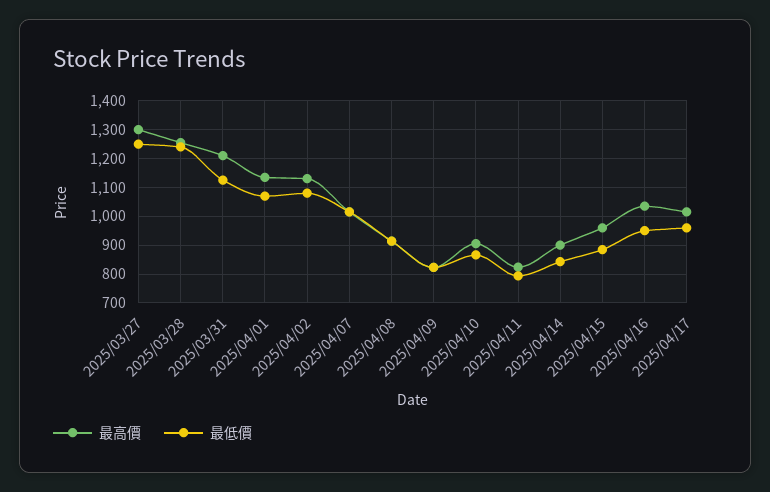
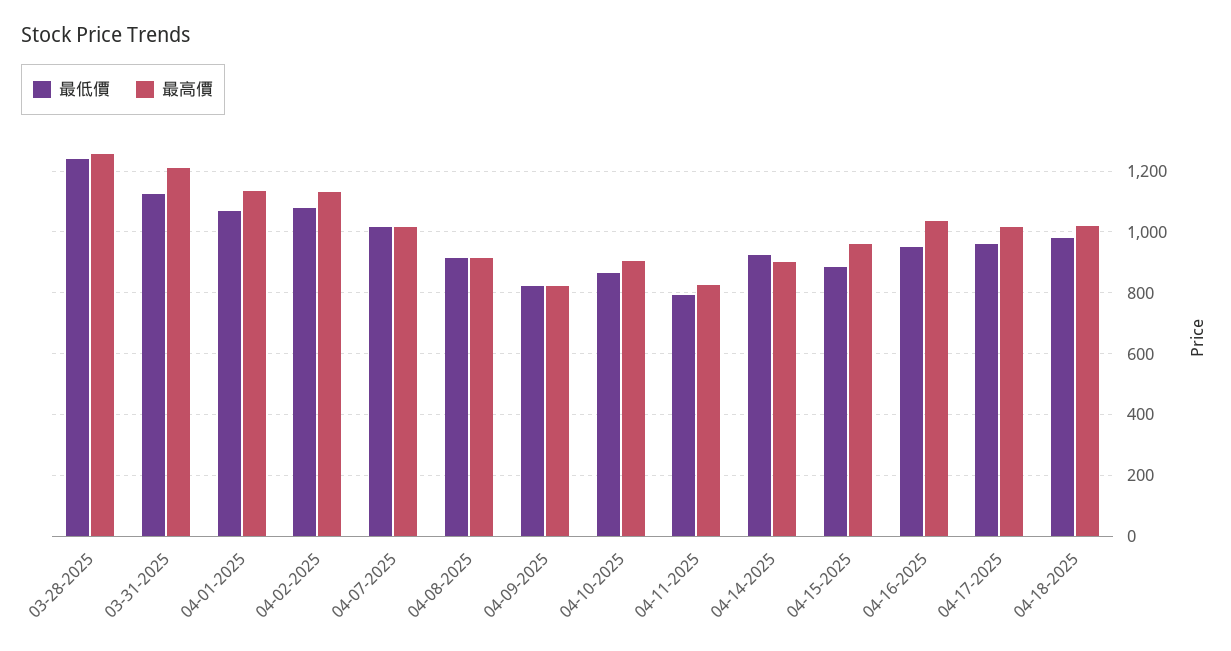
最高價, 2025/03/27: 1300 -> none
最低價, 2025/03/27: 1250 -> none
最低價, 2025/04/14: 850 -> 920
最低價, 04-18-2025: none -> 980
最高價, 04-18-2025: none -> 1020

